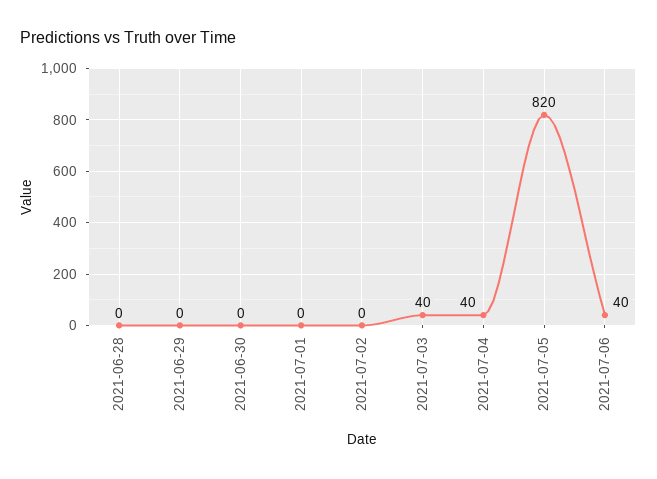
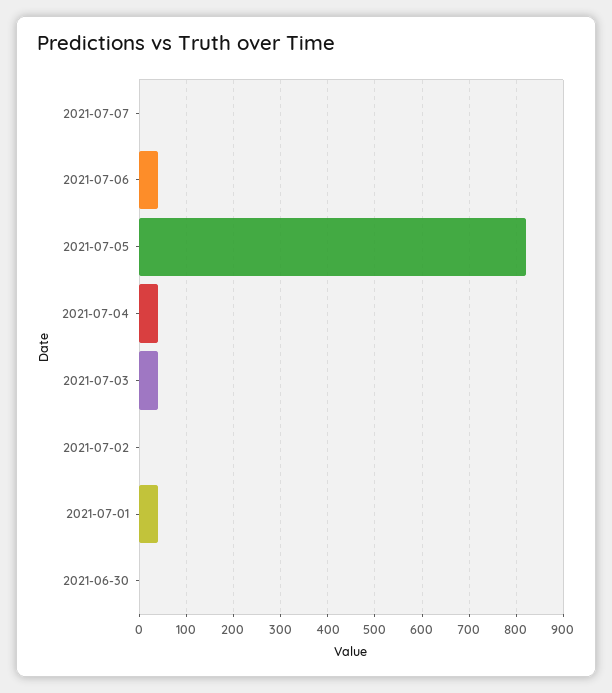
2021-06-28: 0 -> none
2021-06-29: 0 -> none
2021-07-01: 0 -> 40
2021-07-07: none -> 0

